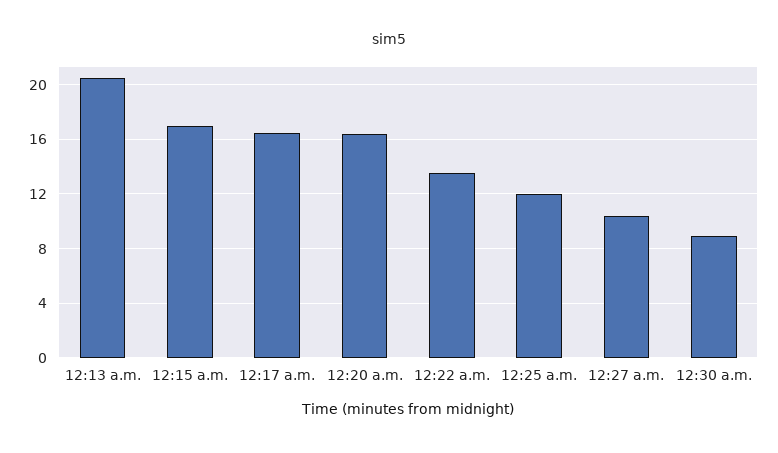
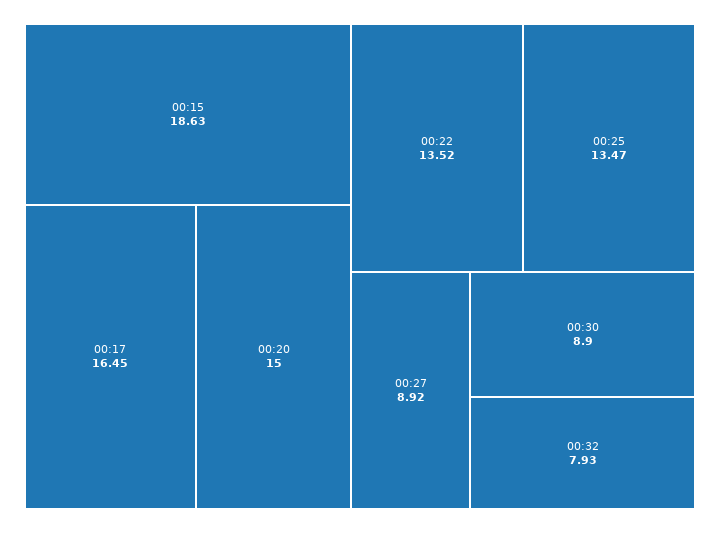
12:13 a.m.: 20.5 -> none
12:15 a.m.: 17 -> 18.63
12:20 a.m.: 16.5 -> 15
12:25 a.m.: 12 -> 13.47
12:27 a.m.: 10.5 -> 8.92
00:32: none -> 7.93

